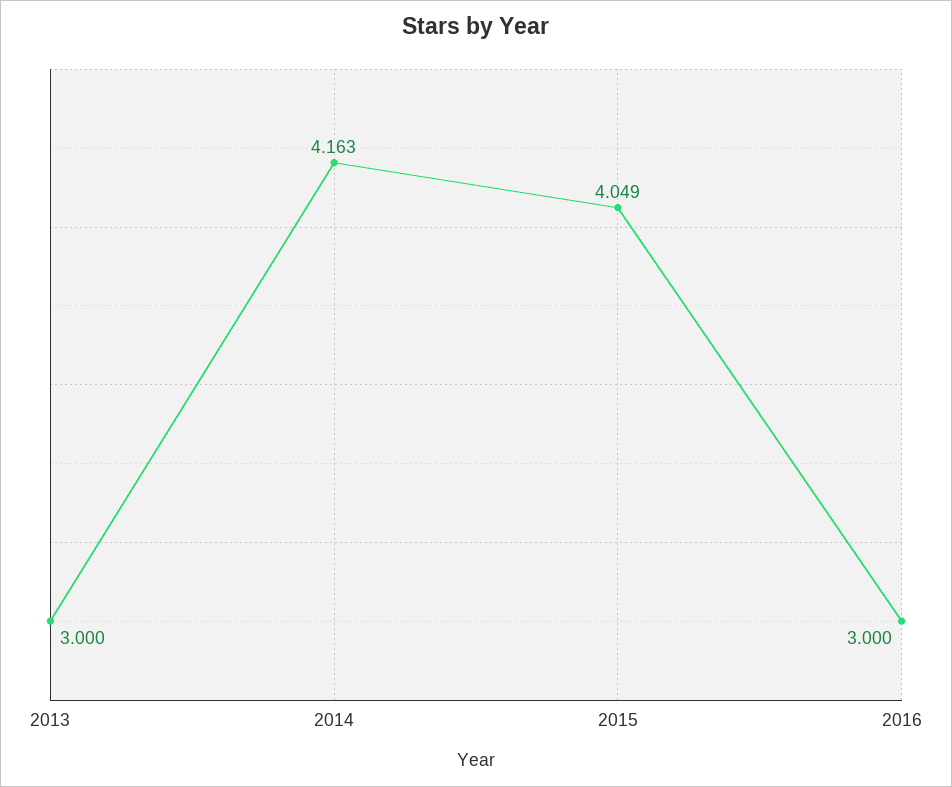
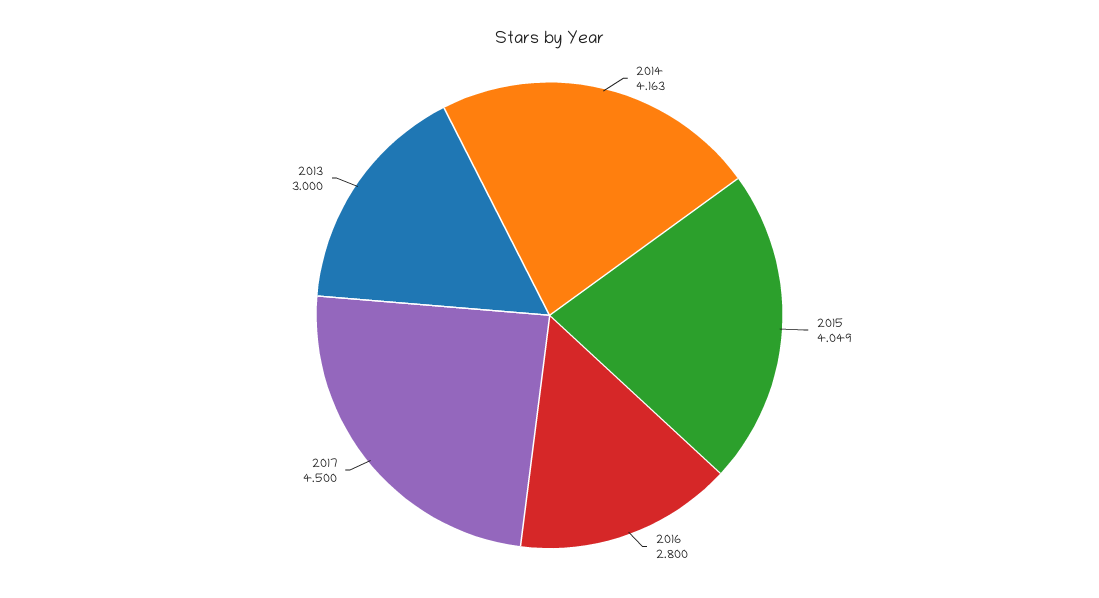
2016: 3 -> 2.8
2017: none -> 4.5

